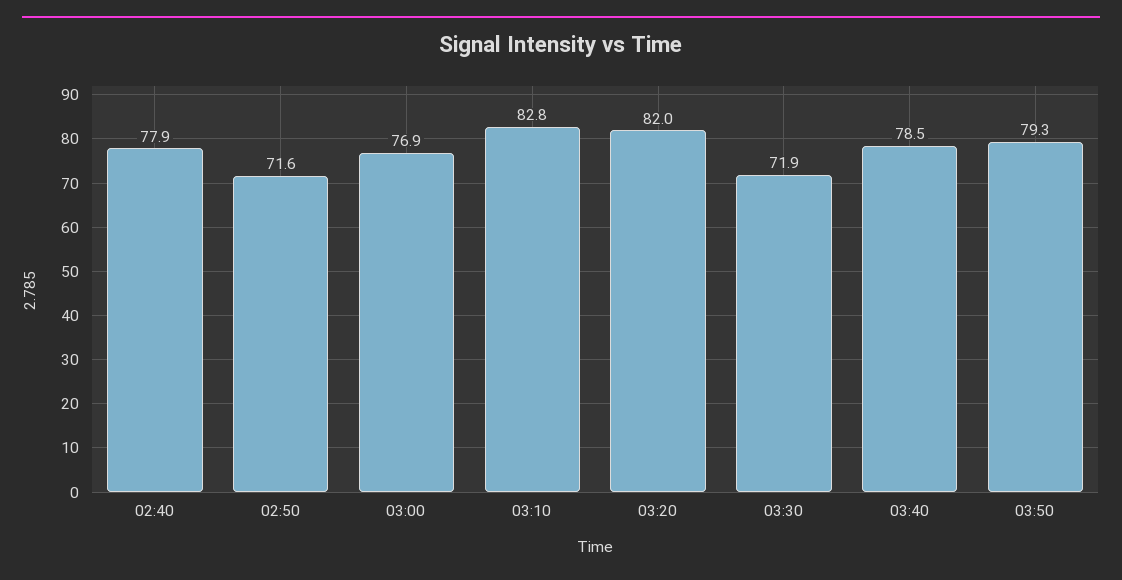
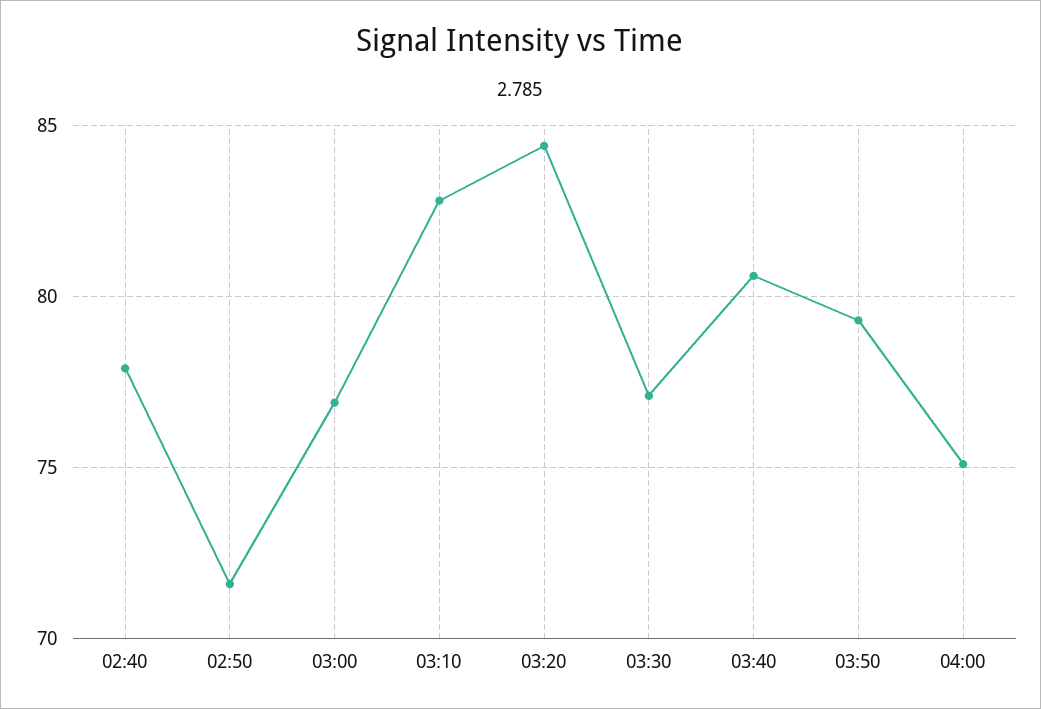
03:20: 82 -> 84.5
03:30: 71.9 -> 77
03:40: 78.5 -> 80.5
04:00: none -> 75

